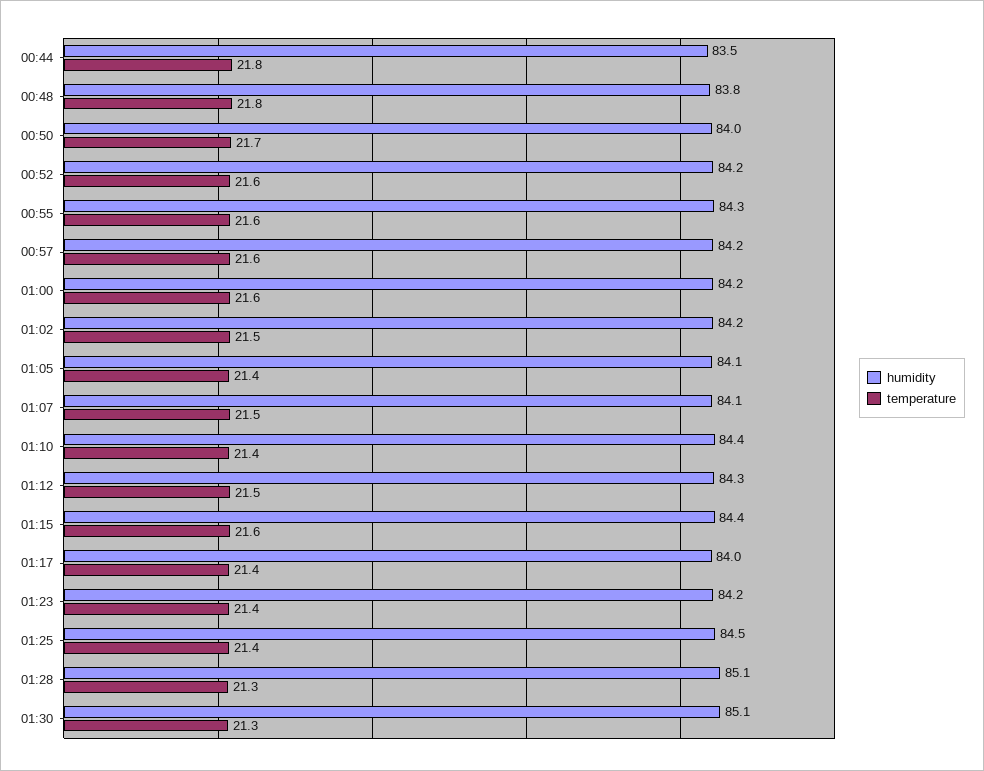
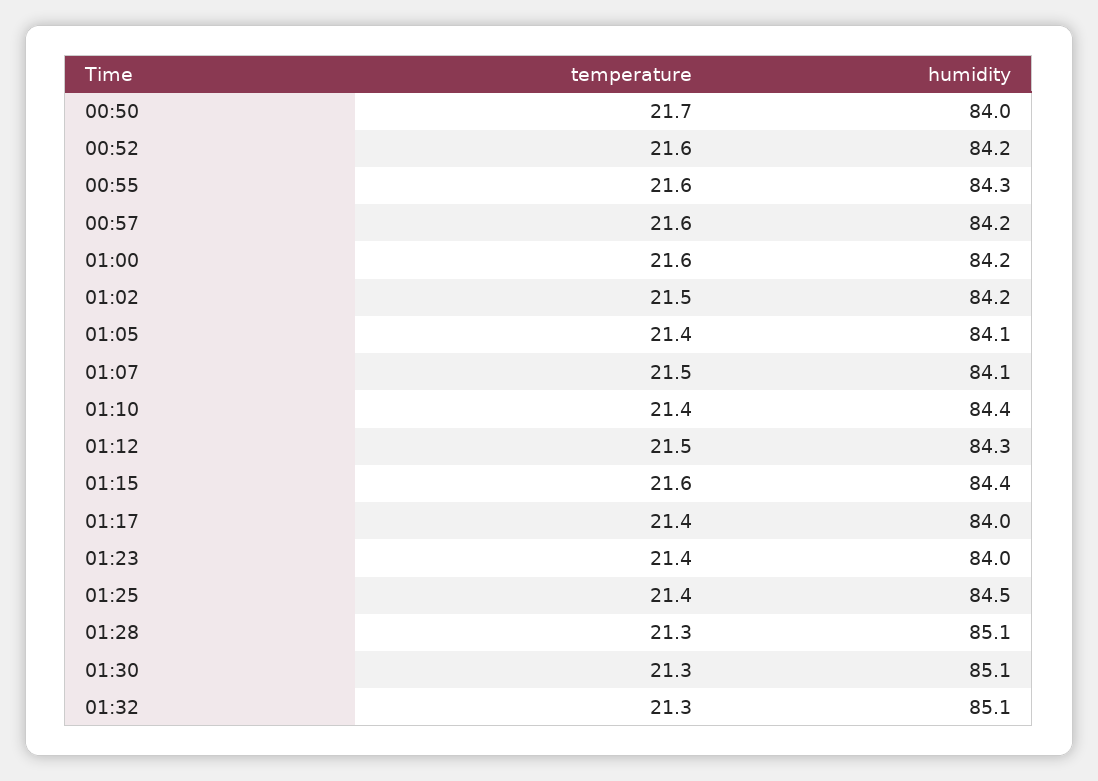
humidity, 00:44: 83.5 -> none
temperature, 00:44: 21.8 -> none
humidity, 00:48: 83.8 -> none
temperature, 00:48: 21.8 -> none
humidity, 01:23: 84.2 -> 84
temperature, 01:32: none -> 21.3
humidity, 01:32: none -> 85.1

